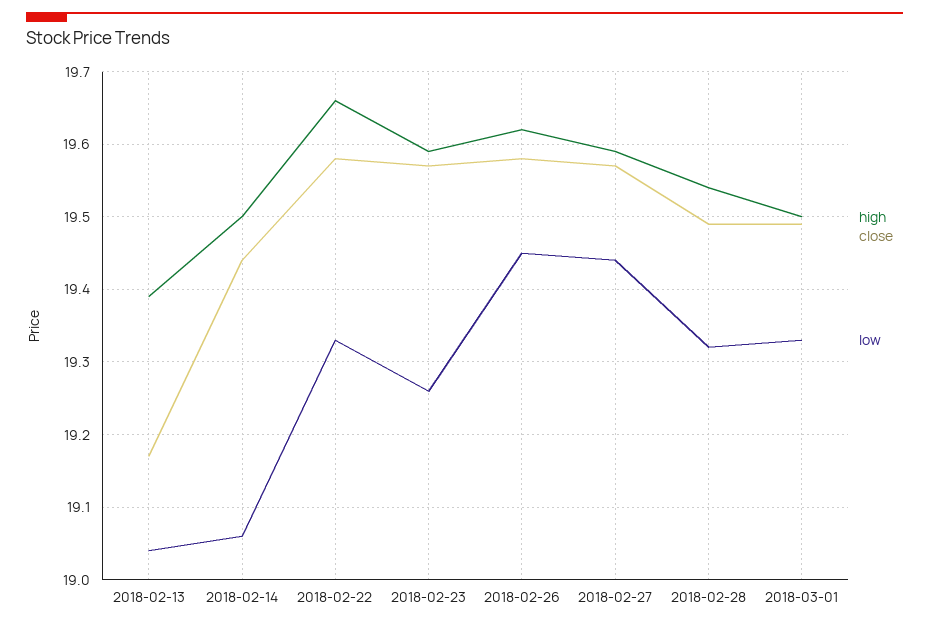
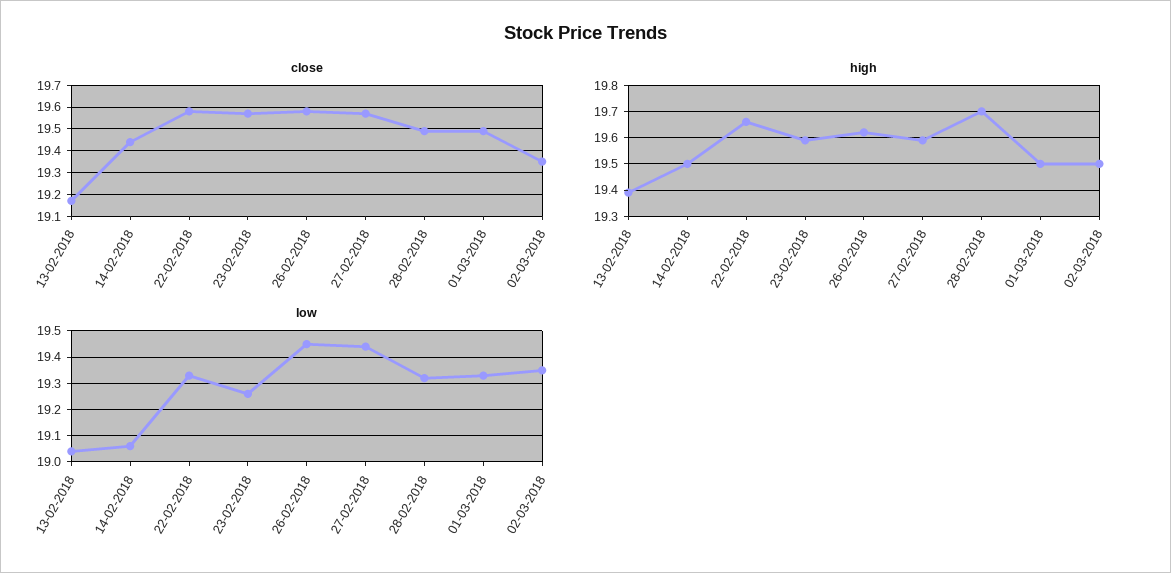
high, 2018-02-28: 19.54 -> 19.7
close, 02-03-2018: none -> 19.35
high, 02-03-2018: none -> 19.5
low, 02-03-2018: none -> 19.35

